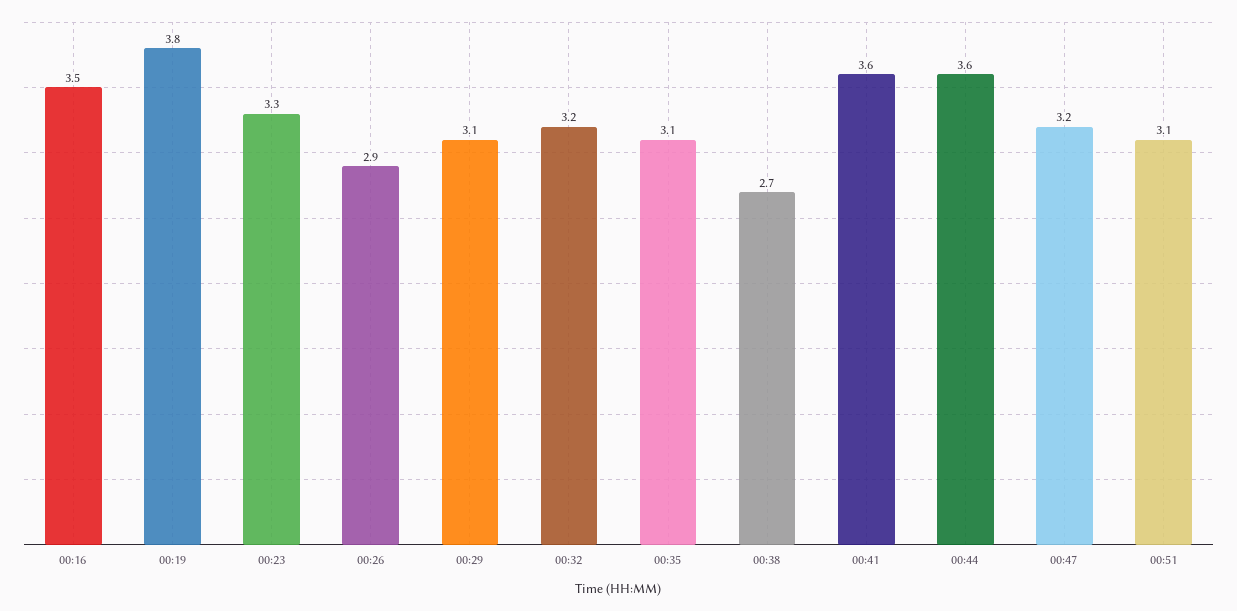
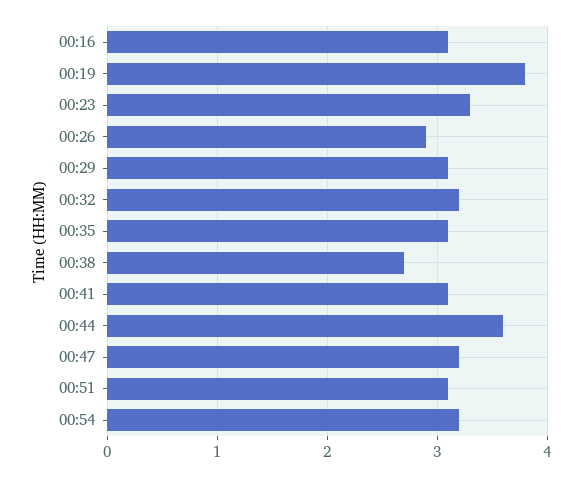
00:16: 3.5 -> 3.1
00:41: 3.6 -> 3.1
00:54: none -> 3.2

